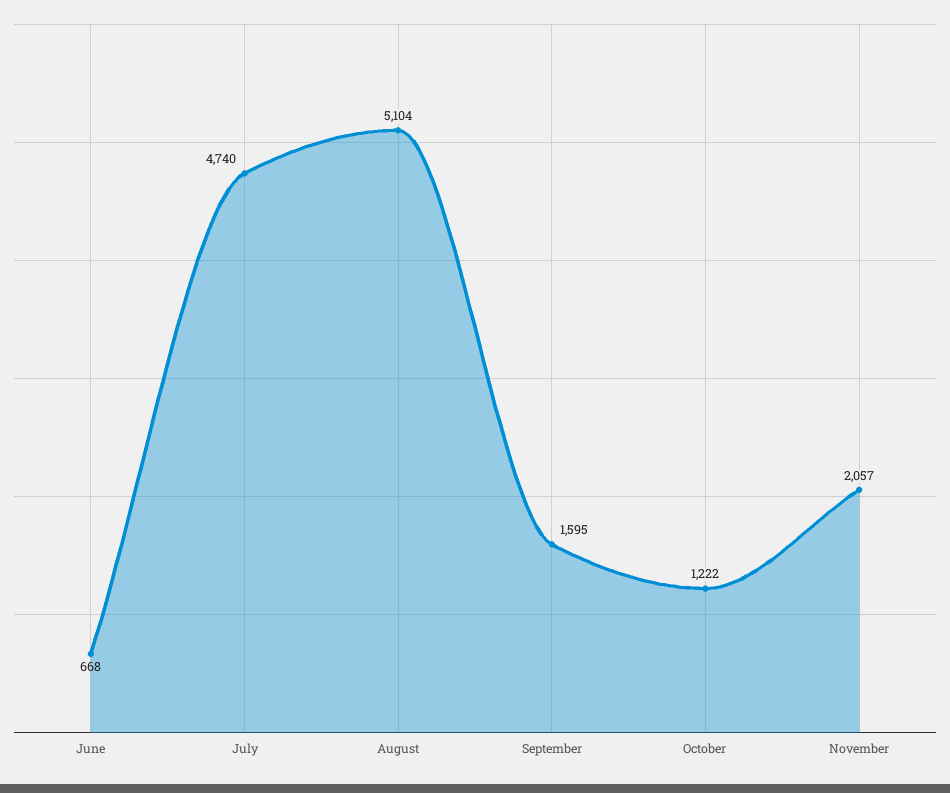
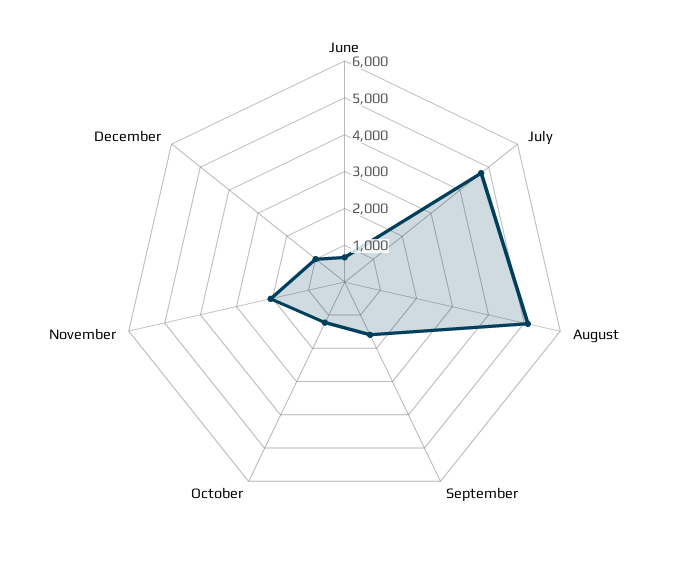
December: none -> 1000

